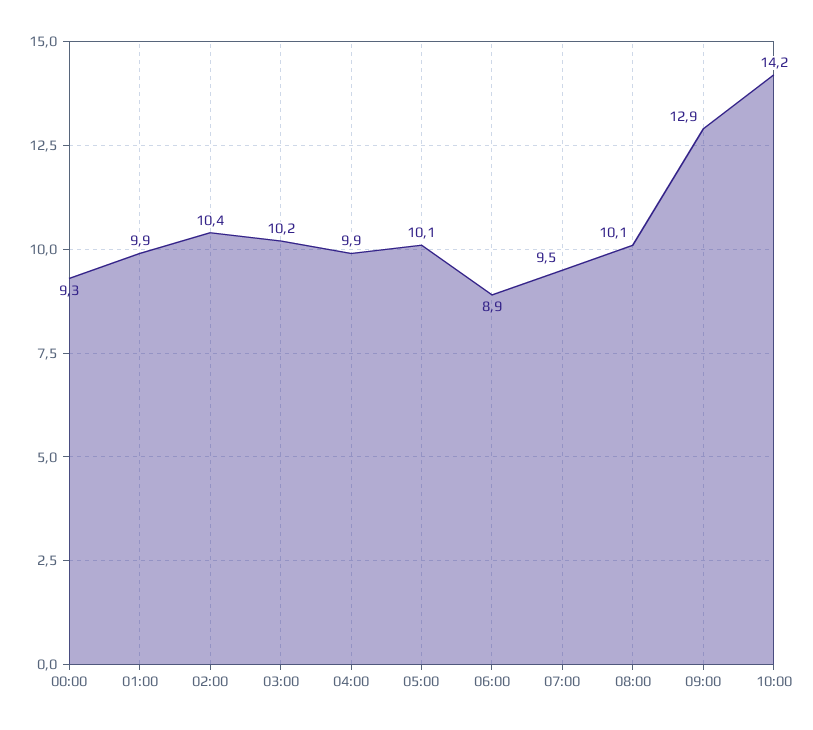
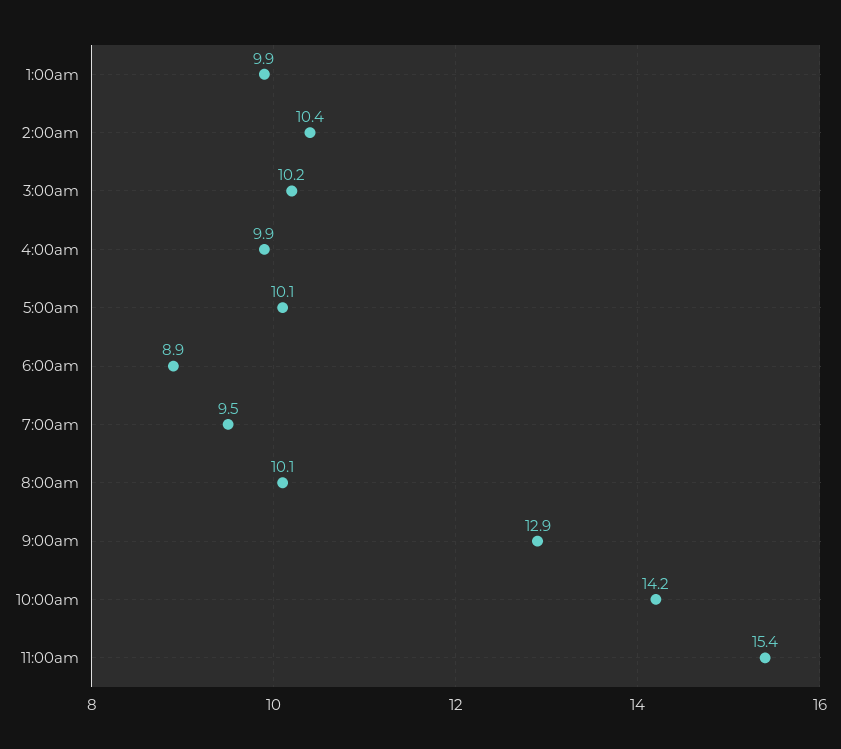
00:00: 9.3 -> none
11:00am: none -> 15.4

